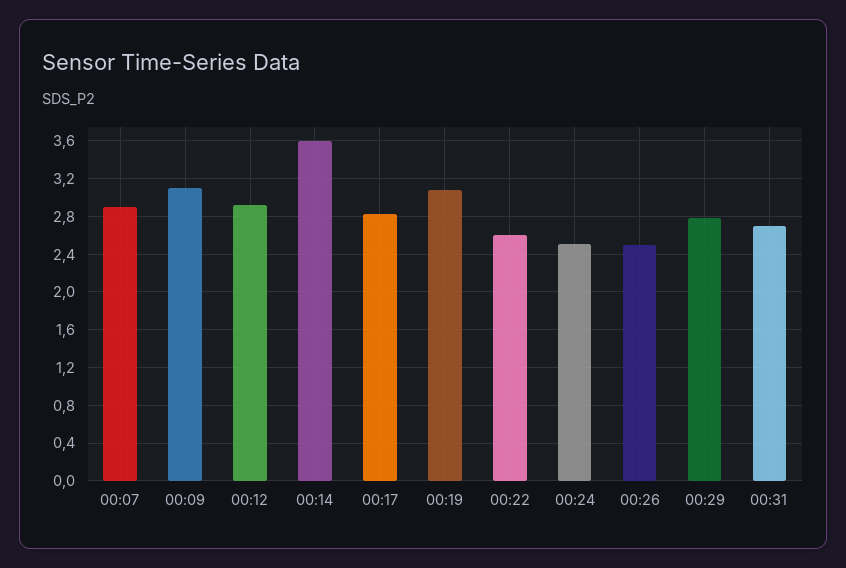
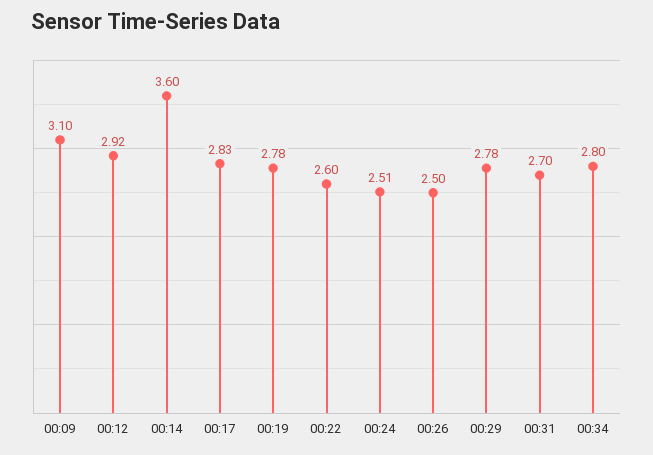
00:07: 2.9 -> none
00:19: 3.1 -> 2.78
00:34: none -> 2.8

